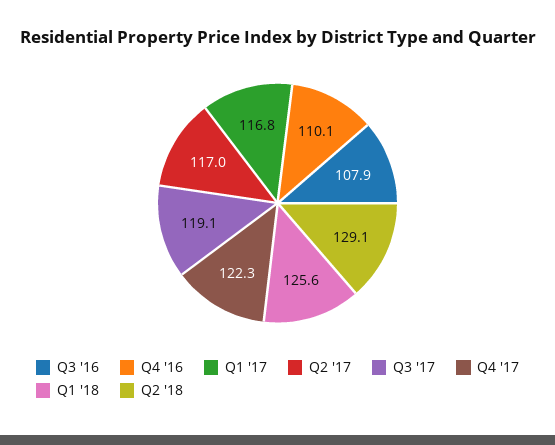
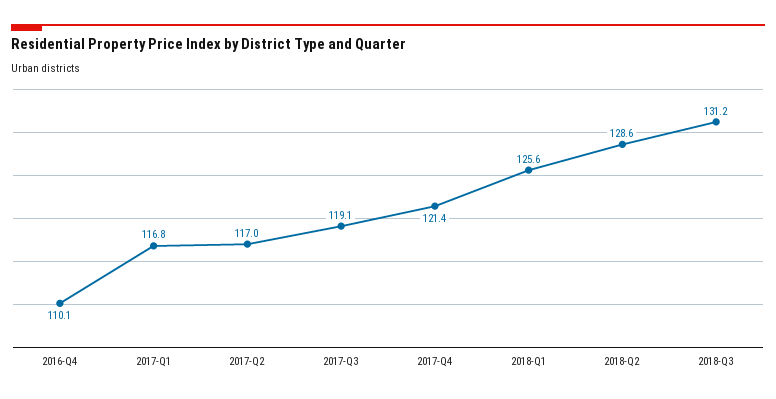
Q3 '16: 107.9 -> none
Q4 '17: 122.3 -> 121.4
Q2 '18: 129.1 -> 128.6
2018-Q3: none -> 131.2

